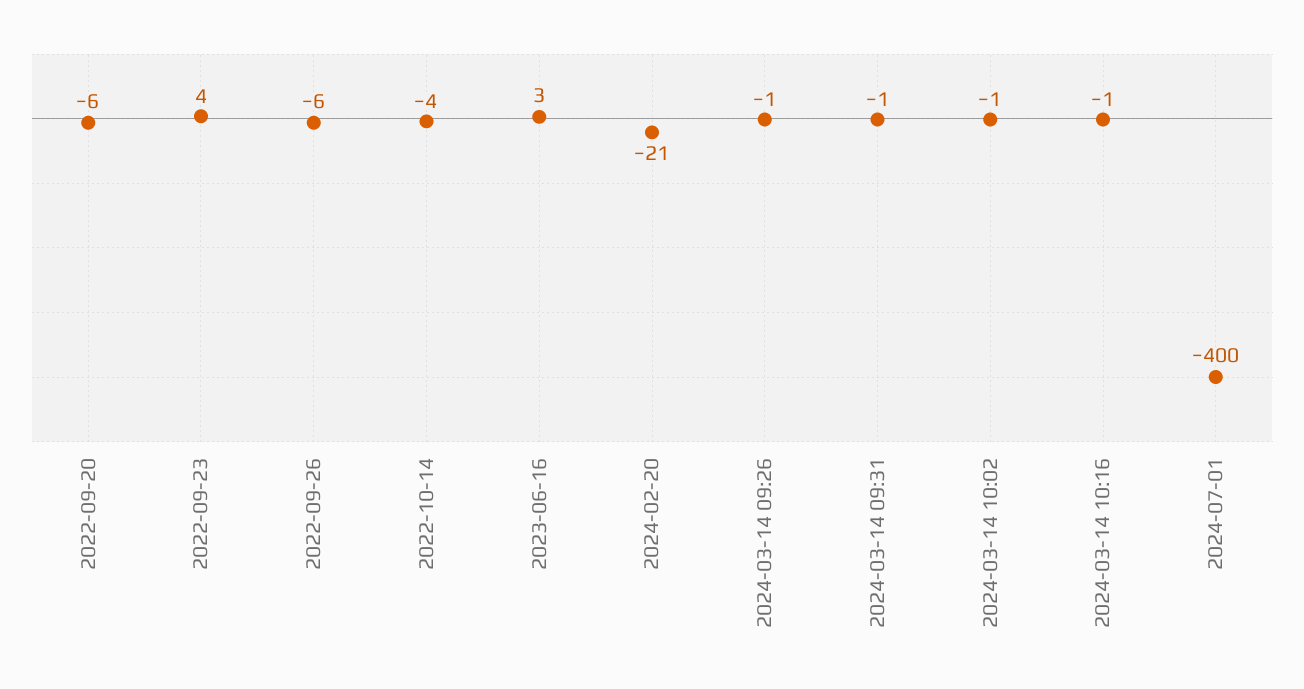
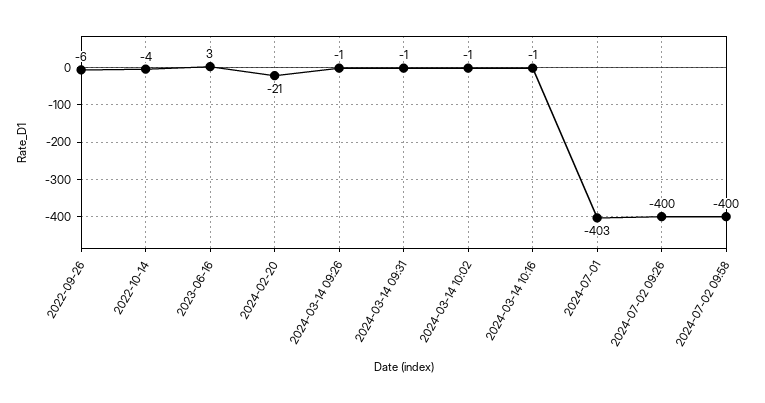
2022-09-20: -6 -> none
2022-09-23: 4 -> none
2024-07-01: -400 -> -403
2024-07-02 09:26: none -> -400
2024-07-02 09:58: none -> -400

